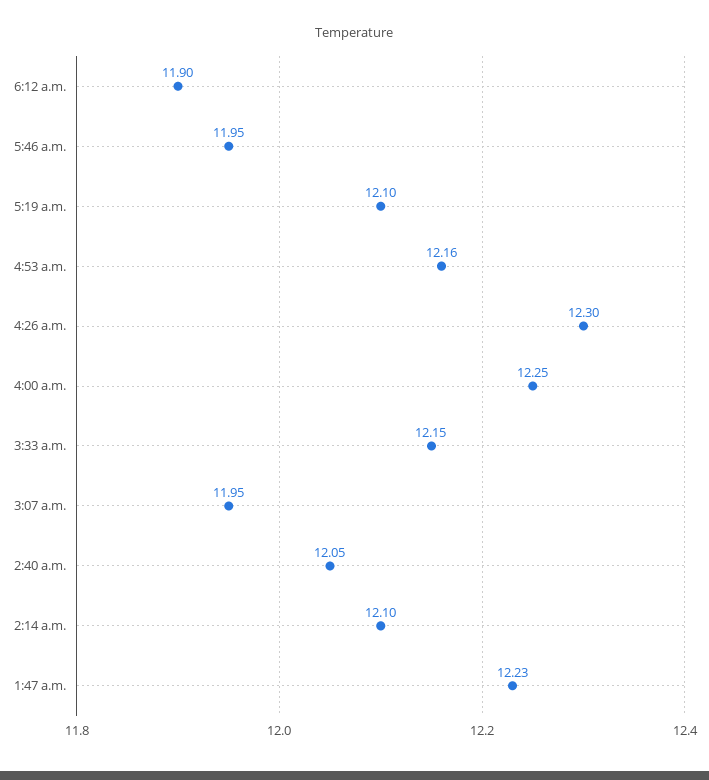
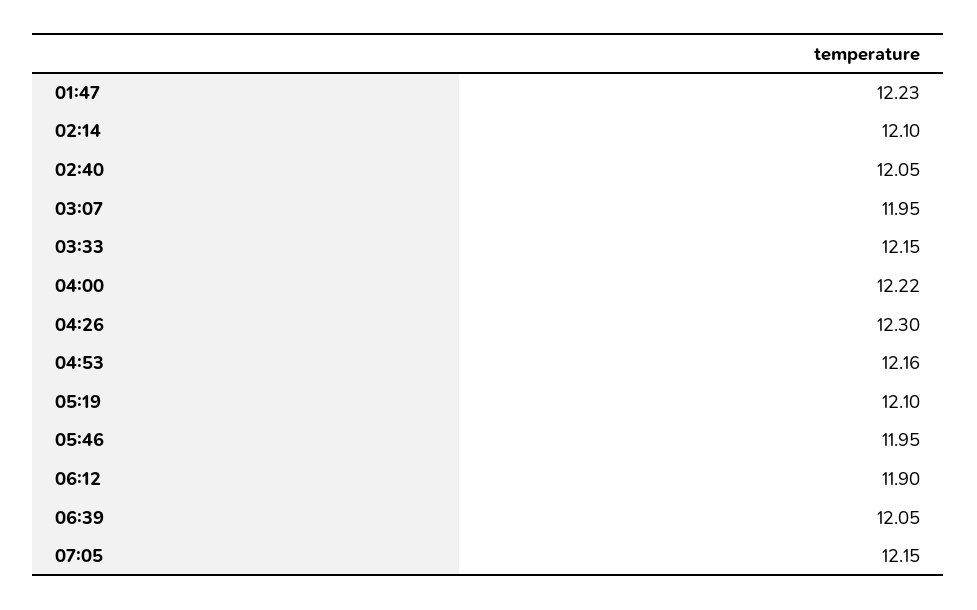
4:00 a.m.: 12.25 -> 12.22
06:39: none -> 12.05
07:05: none -> 12.15

